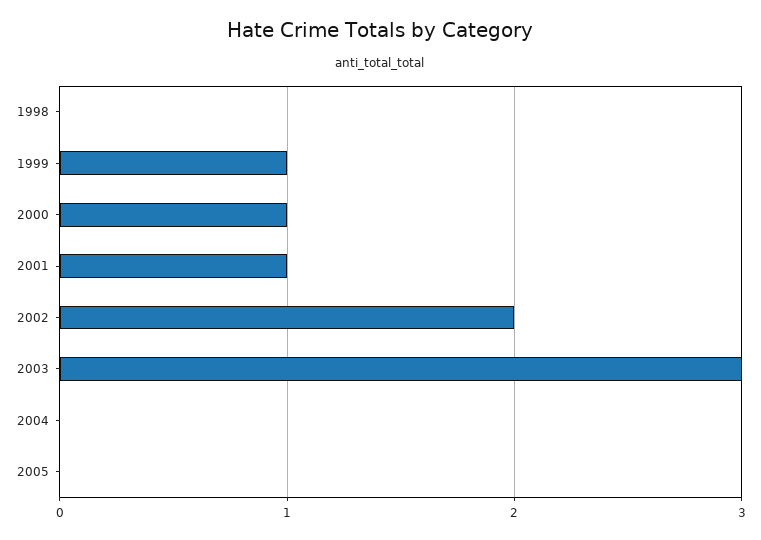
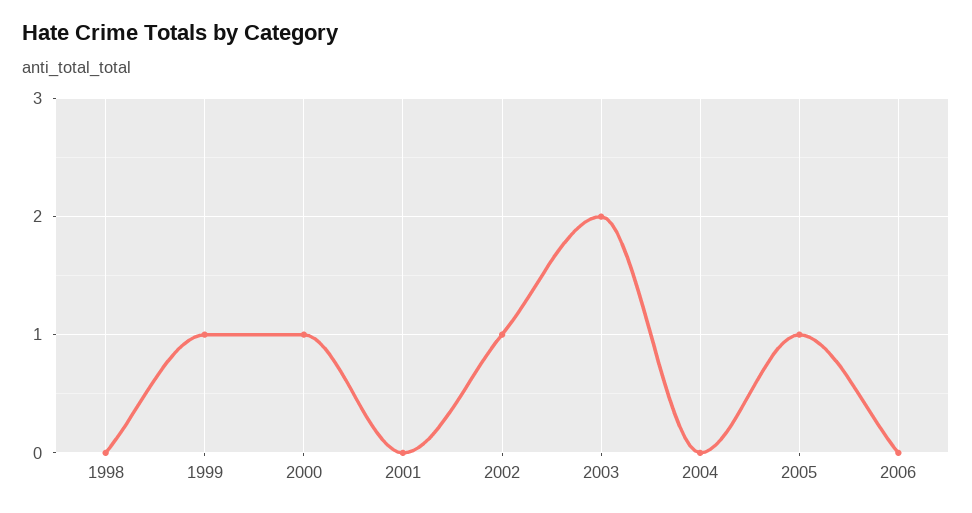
2001: 1 -> 0
2002: 2 -> 1
2003: 3 -> 2
2005: 0 -> 1
2006: none -> 0

